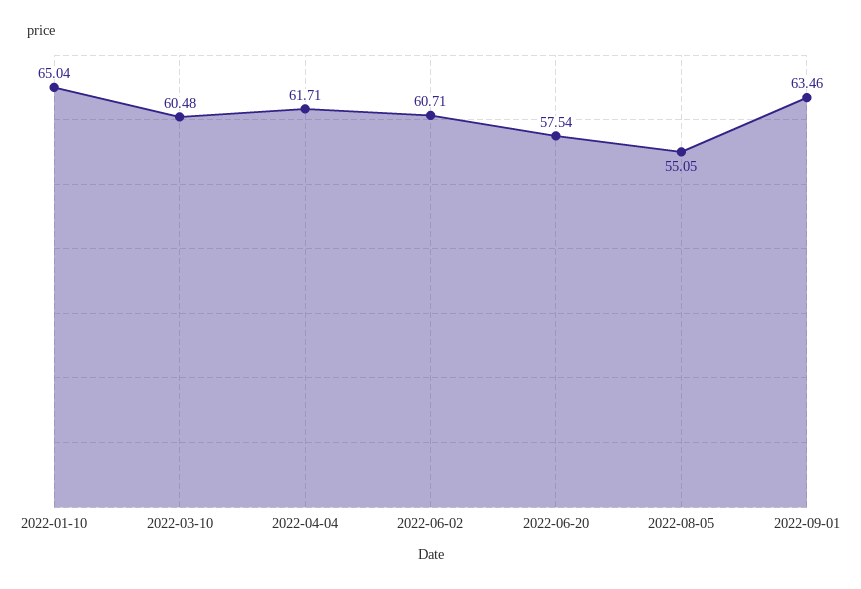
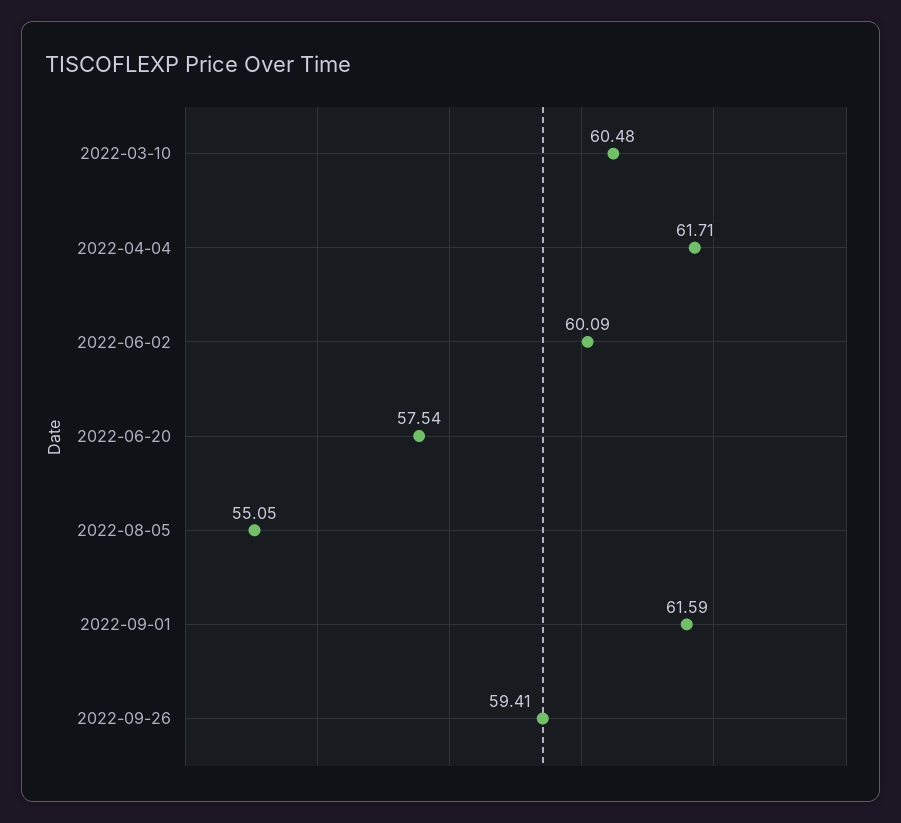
2022-01-10: 65.04 -> none
2022-06-02: 60.71 -> 60.09
2022-09-01: 63.46 -> 61.59
2022-09-26: none -> 59.41

